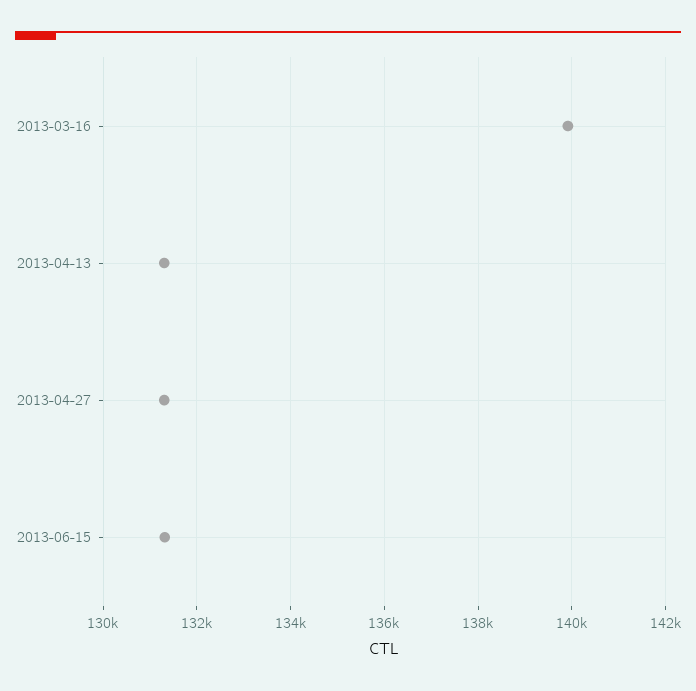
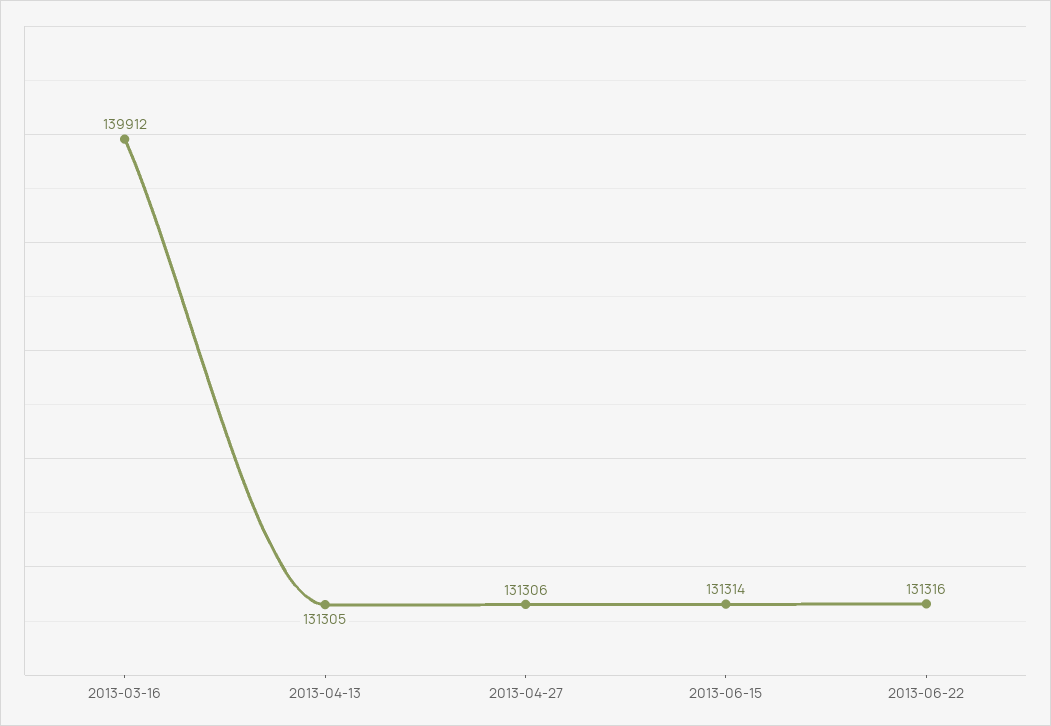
2013-06-22: none -> 131316

